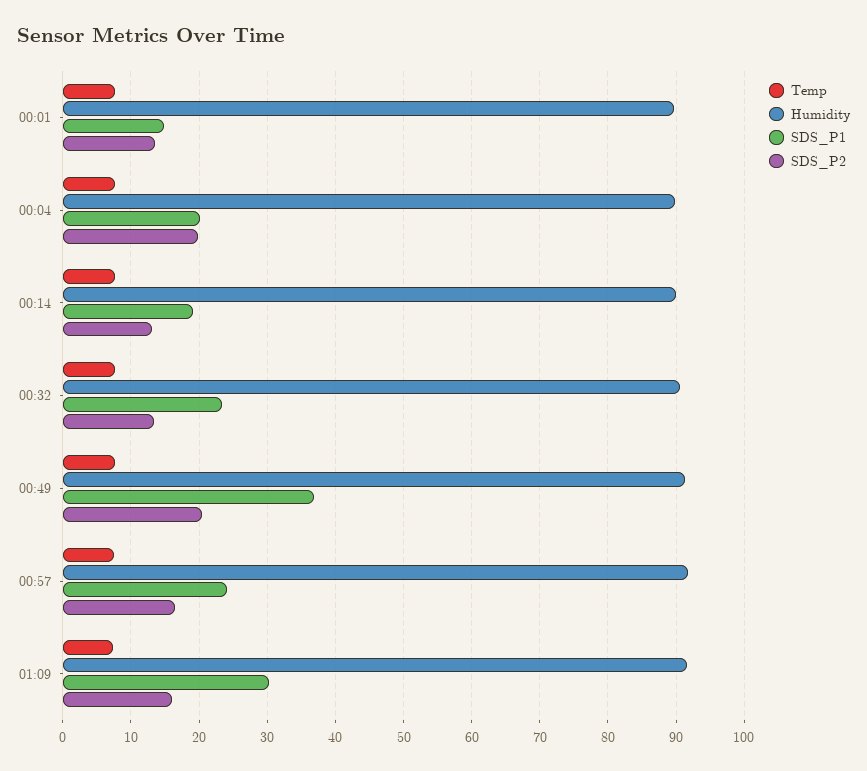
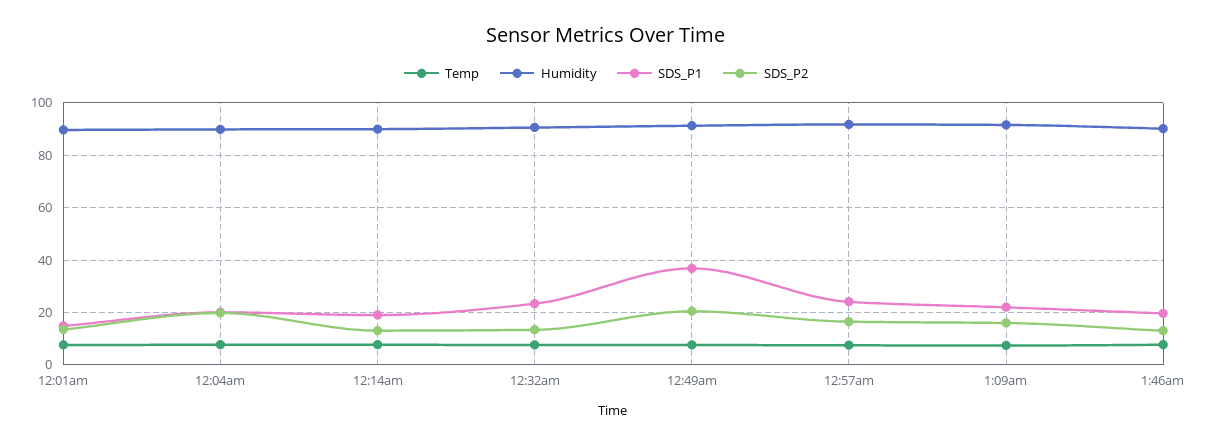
SDS_P1, 01:09: 30 -> 22.5
Temp, 1:46am: none -> 7.5
Humidity, 1:46am: none -> 90
SDS_P1, 1:46am: none -> 20
SDS_P2, 1:46am: none -> 12.5

